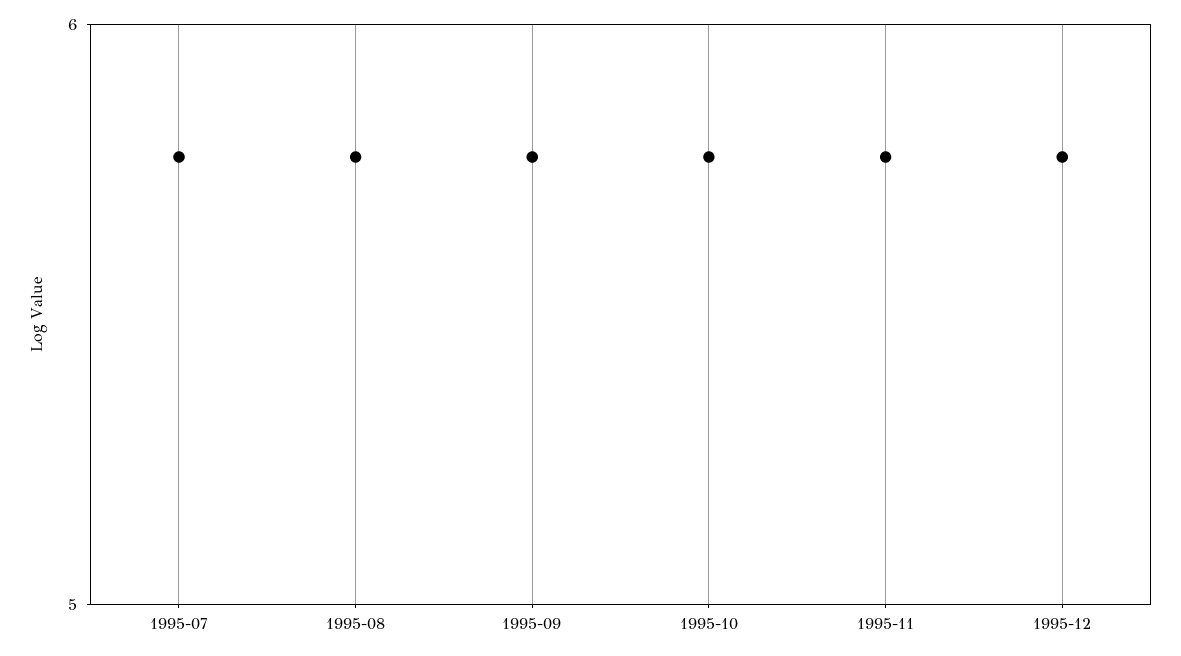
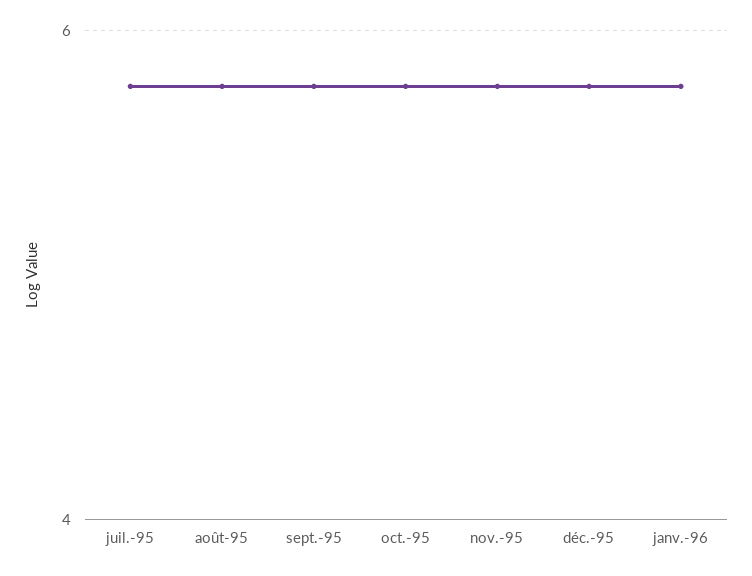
janv.-96: none -> 5.8

